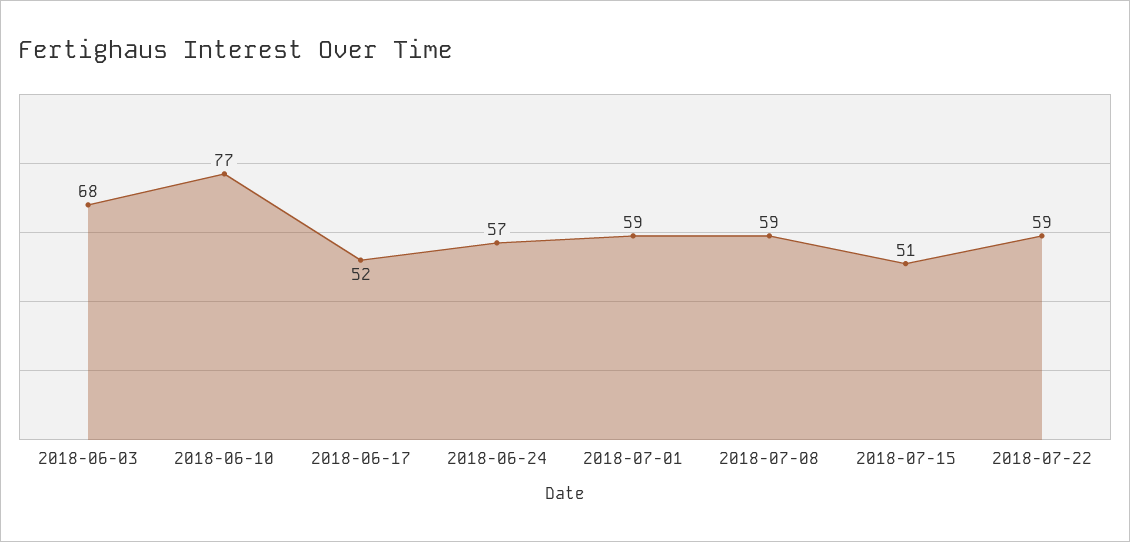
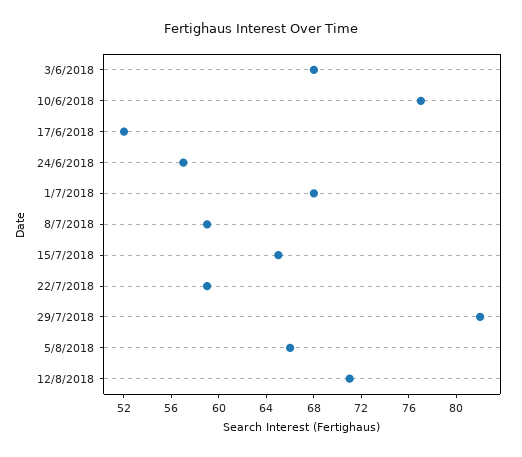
2018-07-01: 59 -> 68
2018-07-15: 51 -> 65
29/7/2018: none -> 82
5/8/2018: none -> 66
12/8/2018: none -> 71

